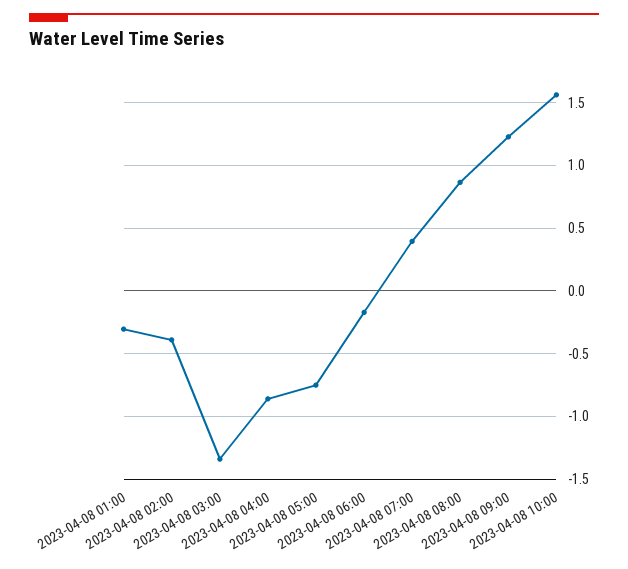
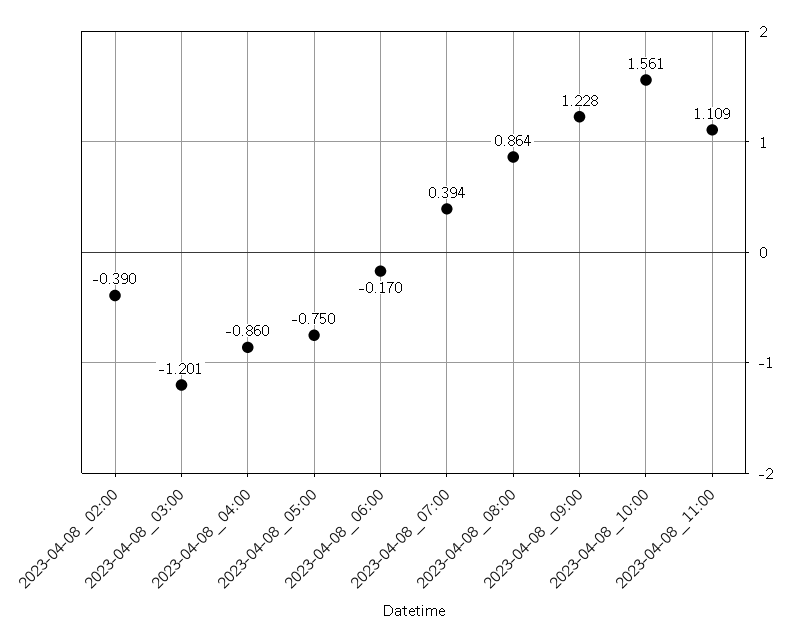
2023-04-08 01:00: -0.3 -> none
2023-04-08 03:00: -1.35 -> -1.201
2023-04-08_11:00: none -> 1.109

